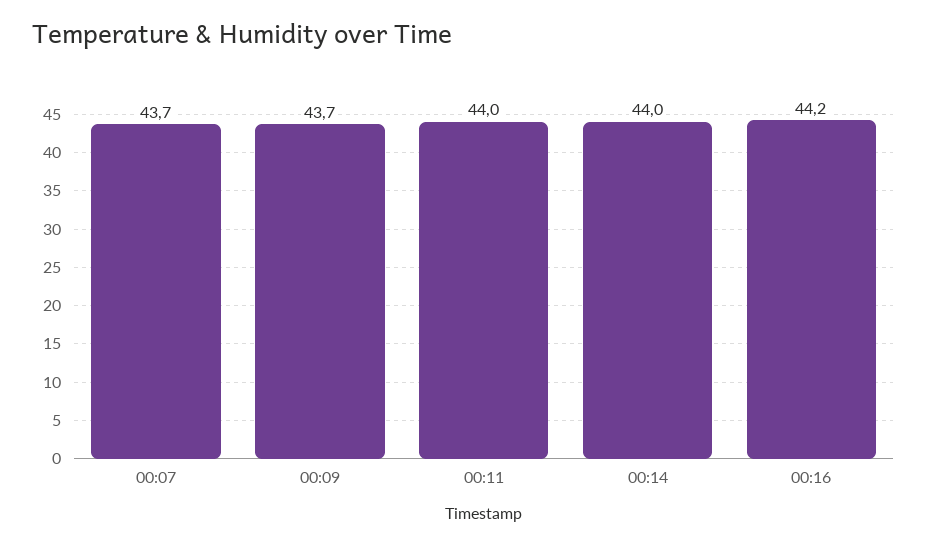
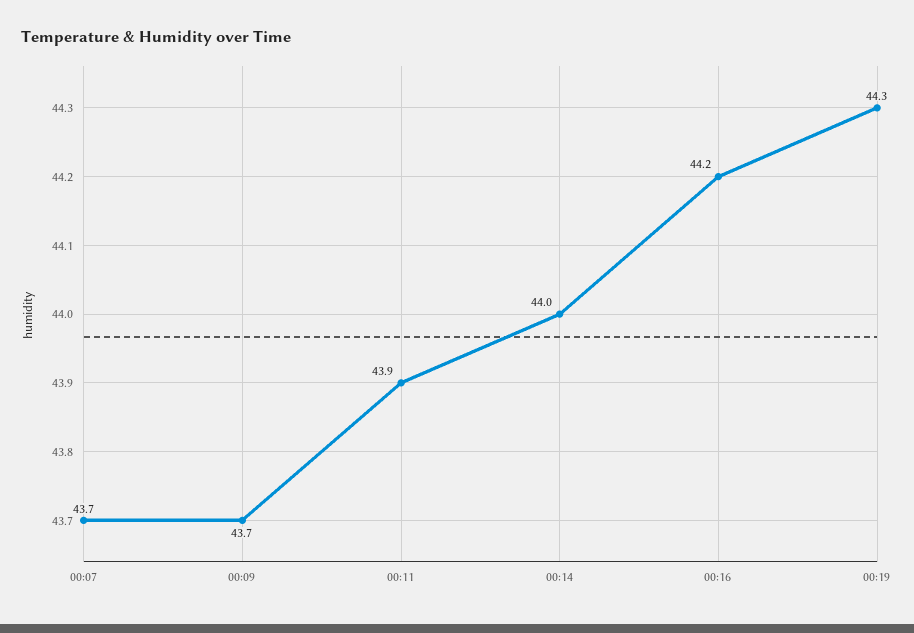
00:11: 44 -> 43.9
00:19: none -> 44.3

